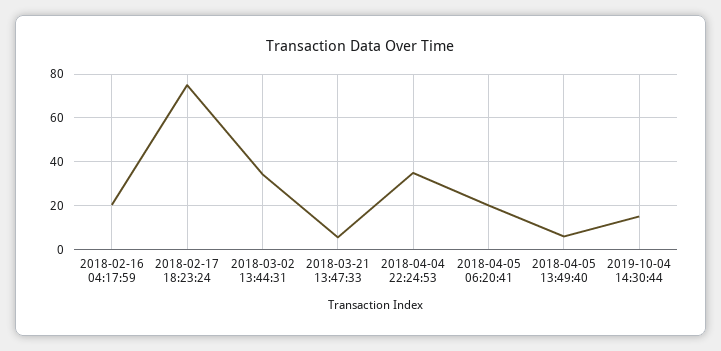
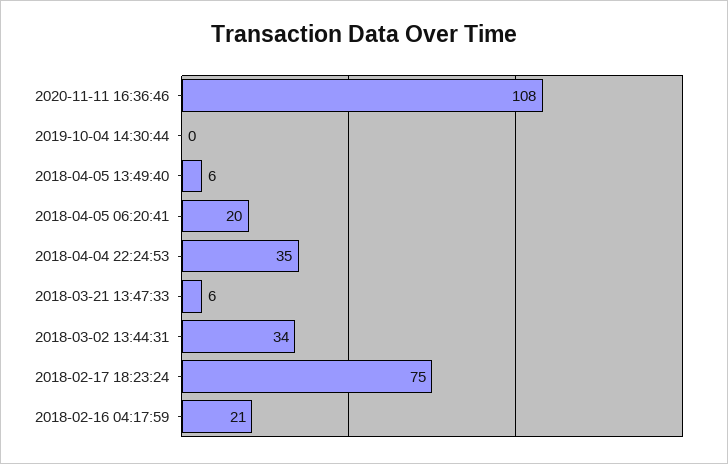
2019-10-04 14:30:44: 15 -> 0
2020-11-11 16:36:46: none -> 108

